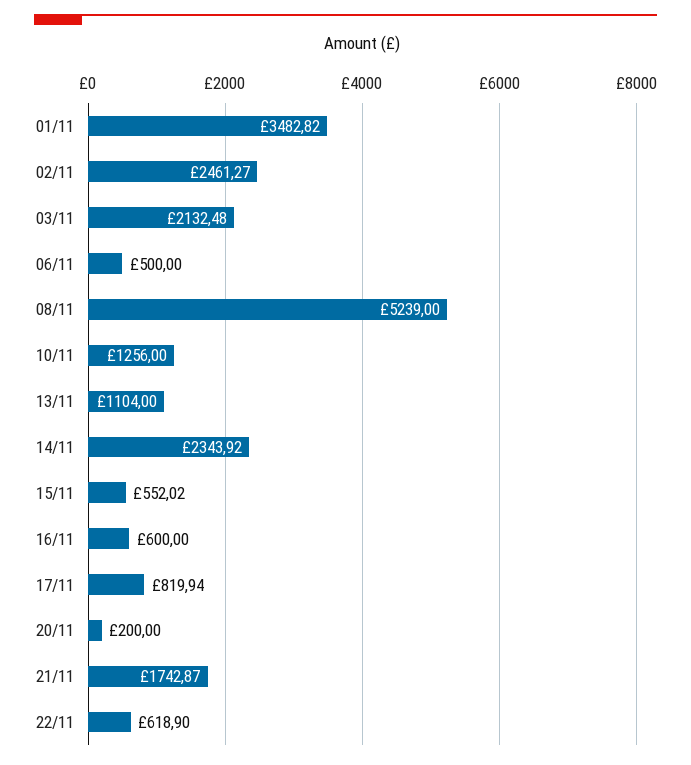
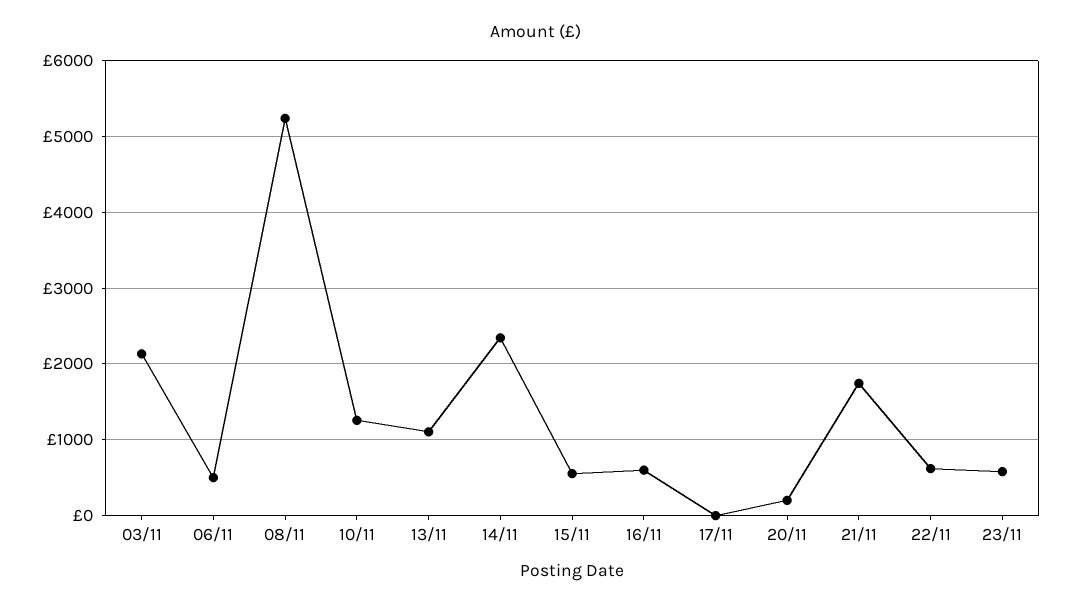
01/11: 3482.82 -> none
02/11: 2461.27 -> none
17/11: 819.94 -> 0
23/11: none -> 600

